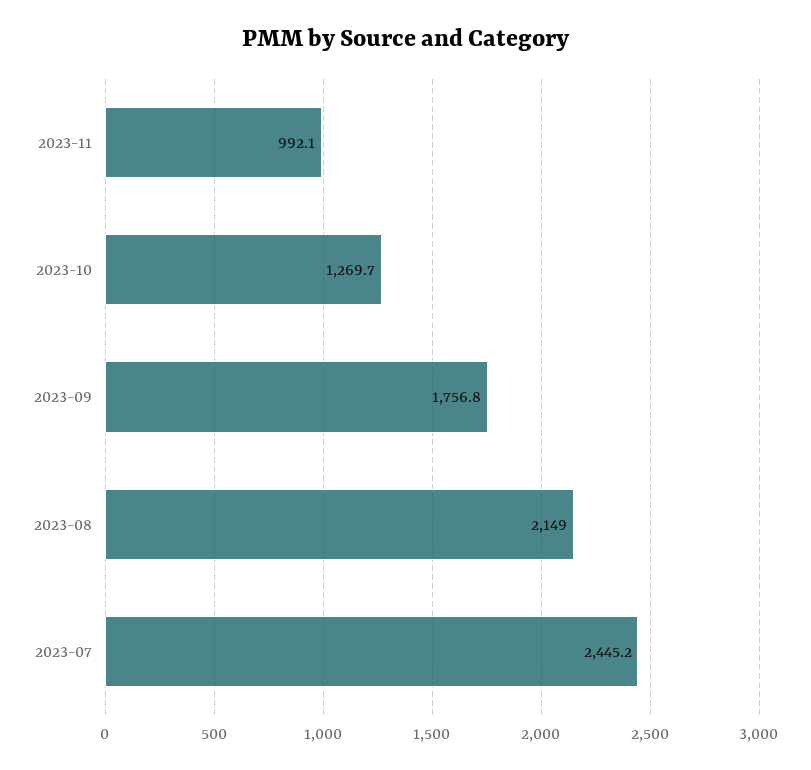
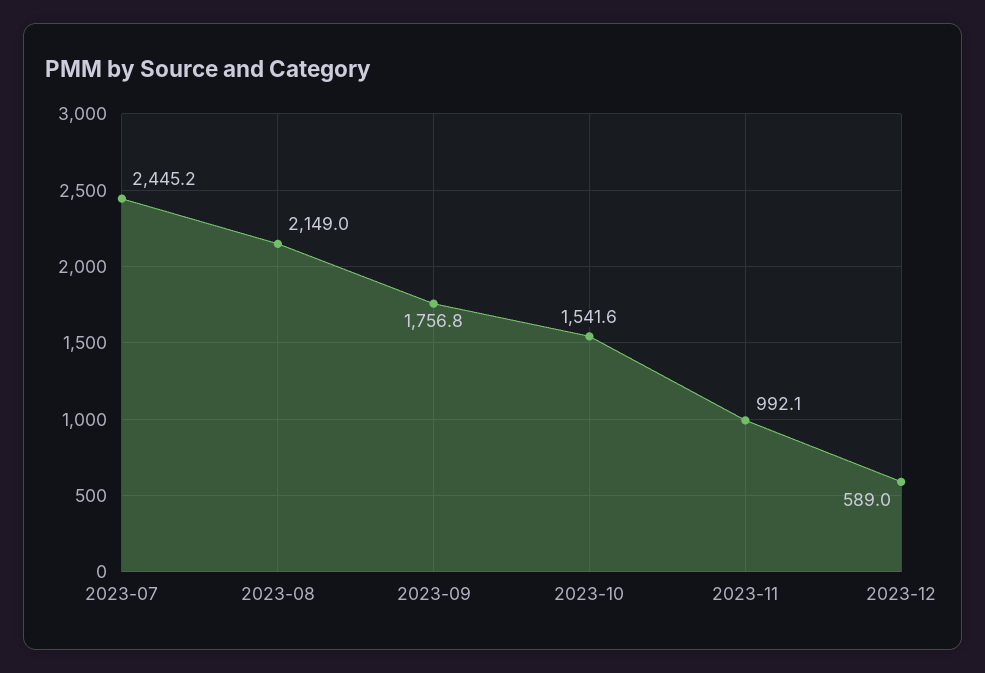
2023-10: 1269.7 -> 1541.6
2023-12: none -> 589

